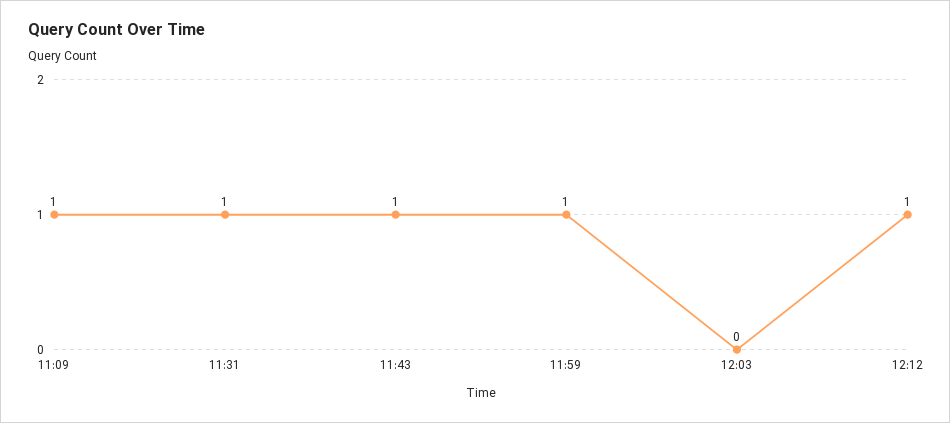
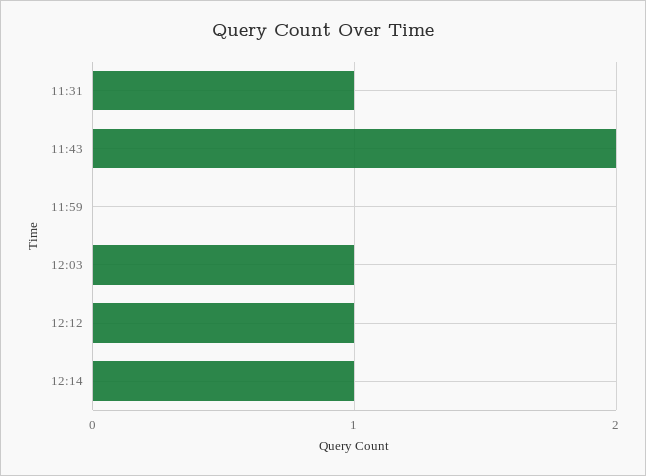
11:09: 1 -> none
11:43: 1 -> 2
11:59: 1 -> 0
12:03: 0 -> 1
12:14: none -> 1

